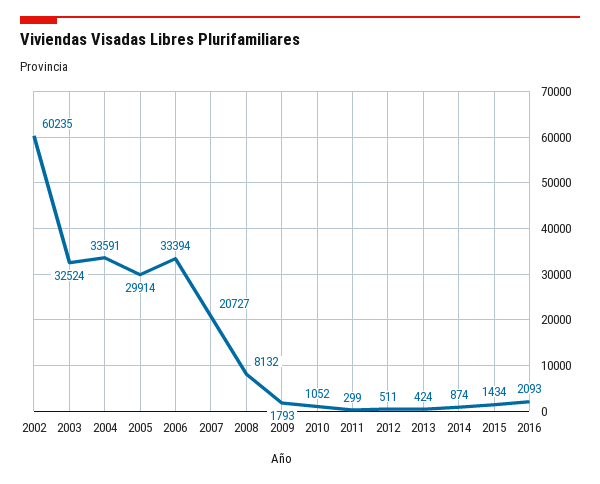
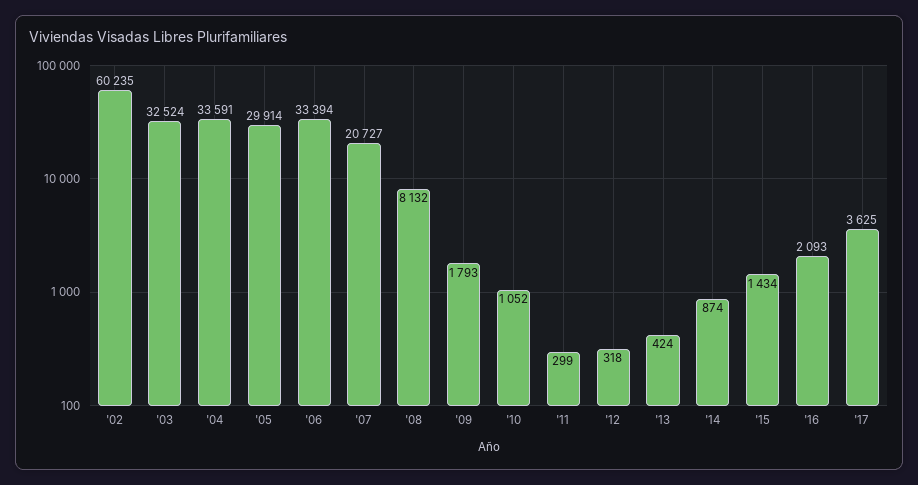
2012: 511 -> 318
'17: none -> 3625

